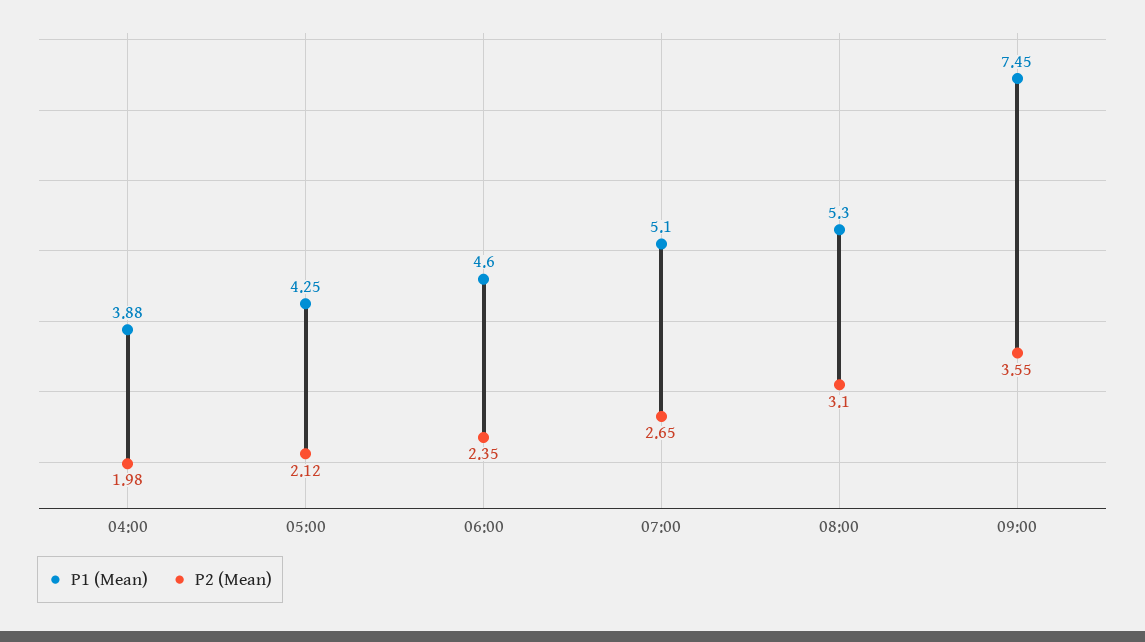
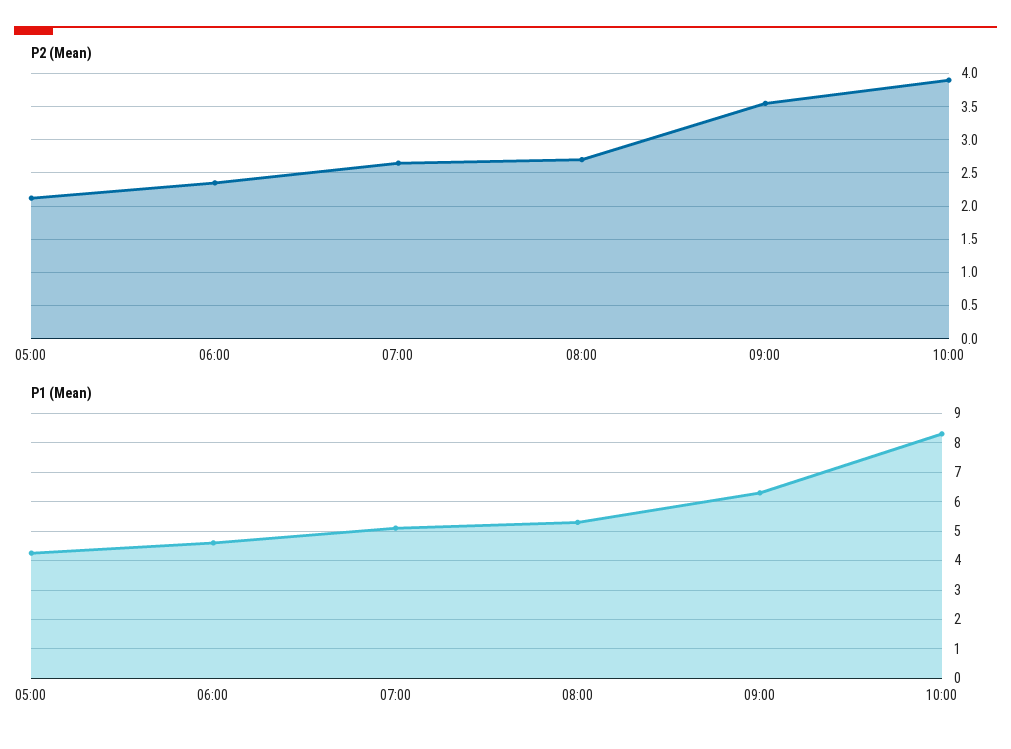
P1 (Mean), 04:00: 3.88 -> none
P2 (Mean), 04:00: 1.98 -> none
P2 (Mean), 08:00: 3.1 -> 2.7
P1 (Mean), 09:00: 7.45 -> 6.25
P2 (Mean), 10:00: none -> 3.9
P1 (Mean), 10:00: none -> 8.25

